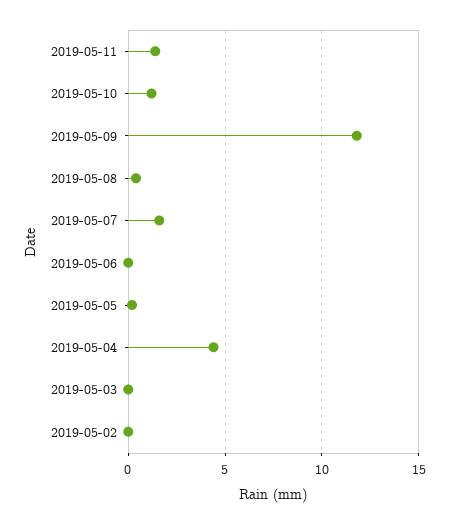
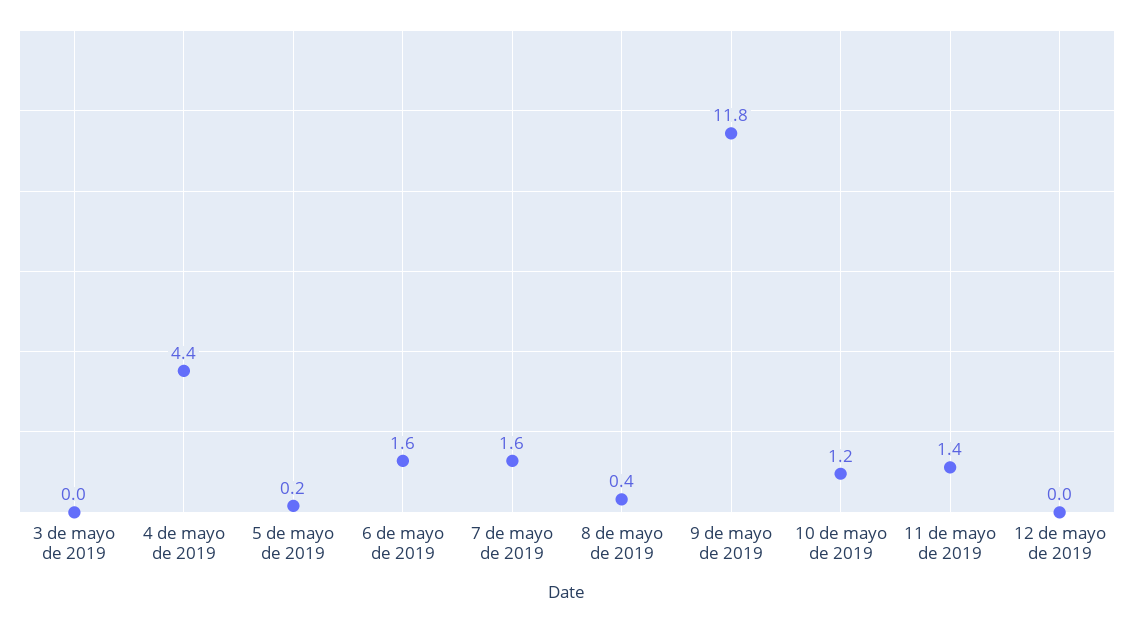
2019-05-06: 0 -> 1.6
2019-05-02: 0 -> none
12 de mayo de 2019: none -> 0

